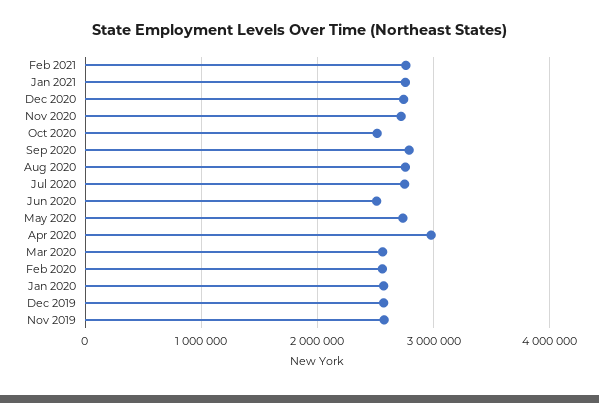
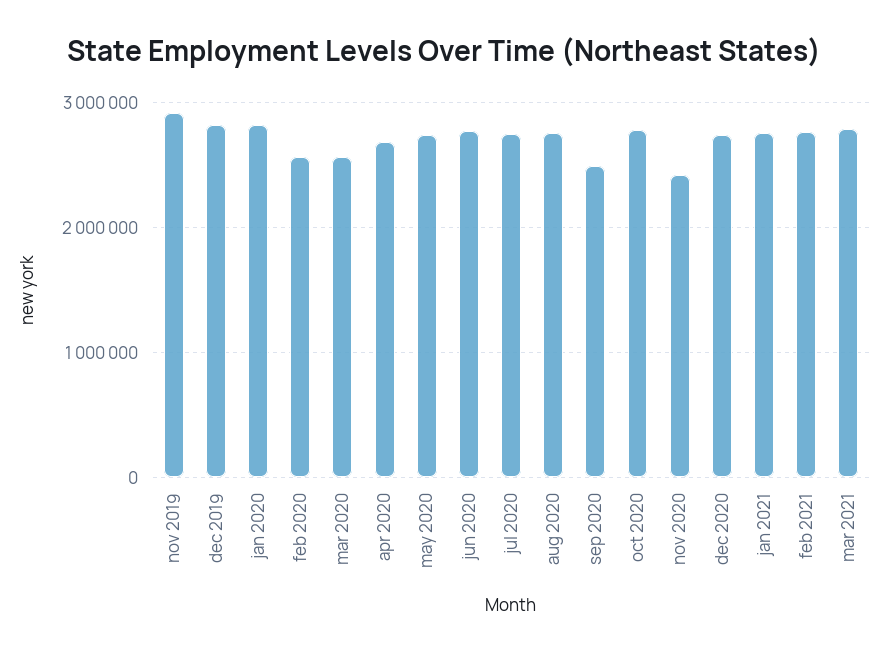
Nov 2020: 2700000 -> 2400000
Oct 2020: 2500000 -> 2800000
Sep 2020: 2800000 -> 2500000
Jun 2020: 2500000 -> 2800000
Apr 2020: 3000000 -> 2700000
Jan 2020: 2600000 -> 2800000
Dec 2019: 2600000 -> 2800000
Nov 2019: 2600000 -> 2900000
mar 2021: none -> 2800000

